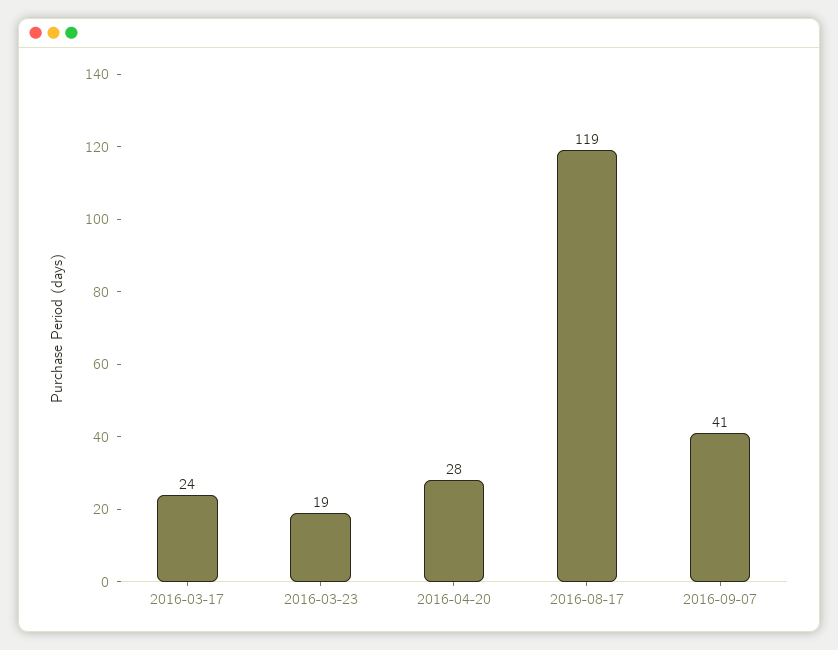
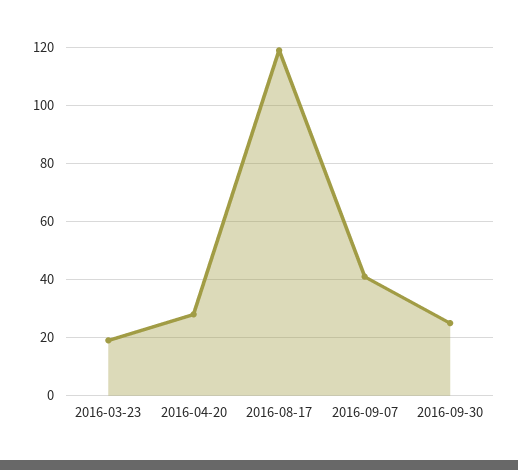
2016-03-17: 24 -> none
2016-09-30: none -> 25

